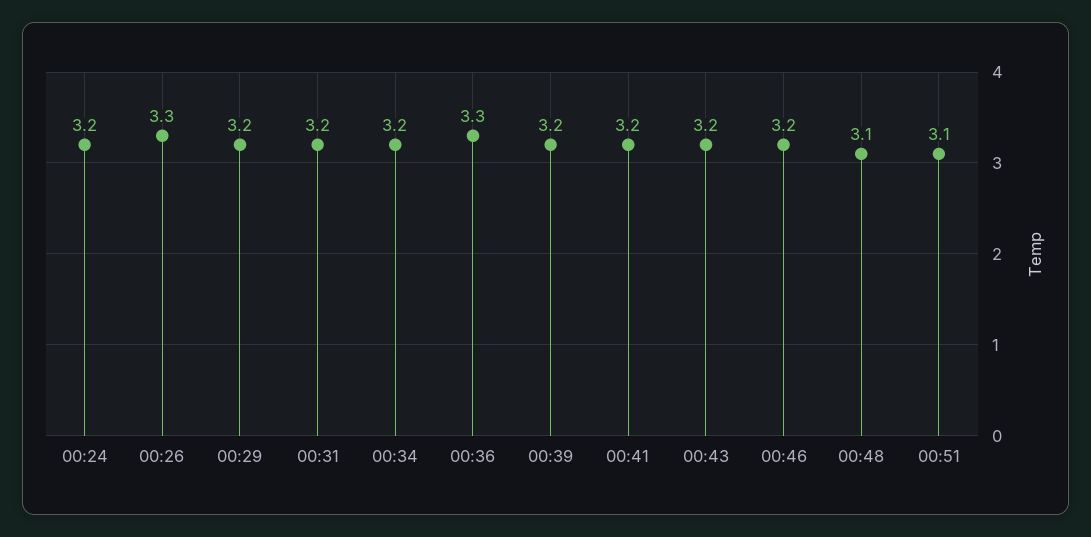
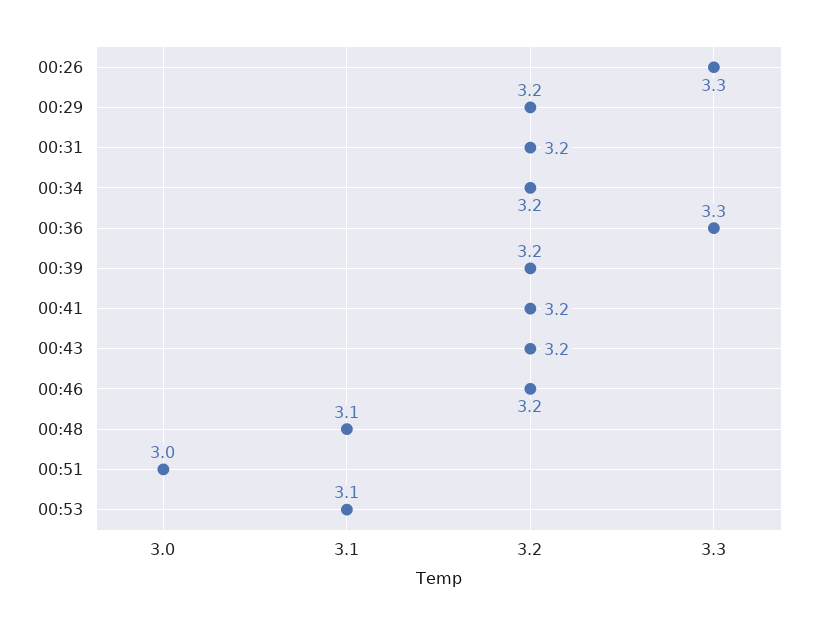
00:24: 3.2 -> none
00:51: 3.1 -> 3
00:53: none -> 3.1

